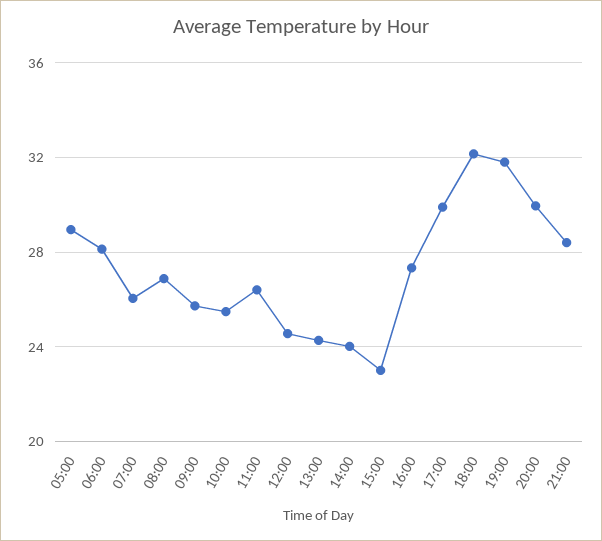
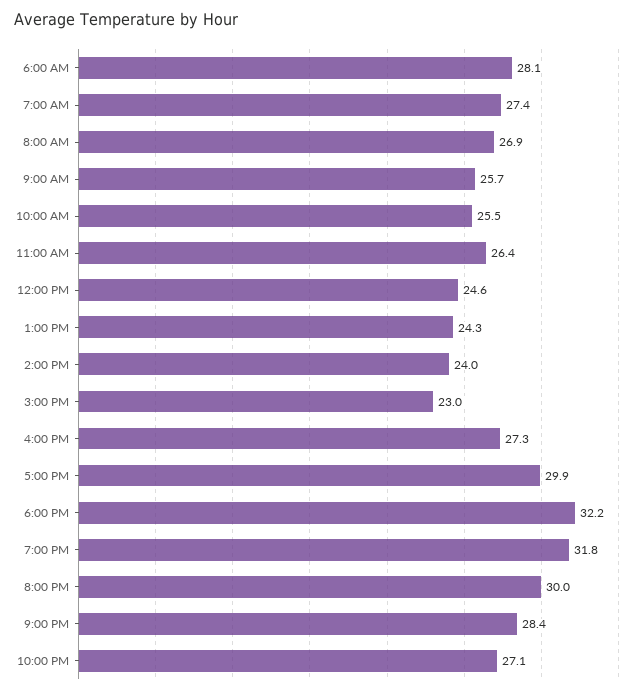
05:00: 29 -> none
07:00: 26 -> 27.4
10:00 PM: none -> 27.1

